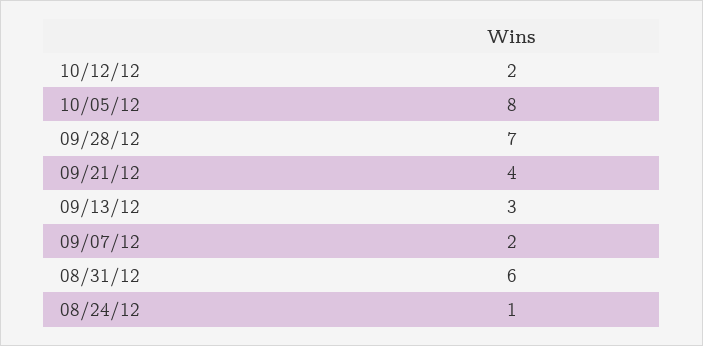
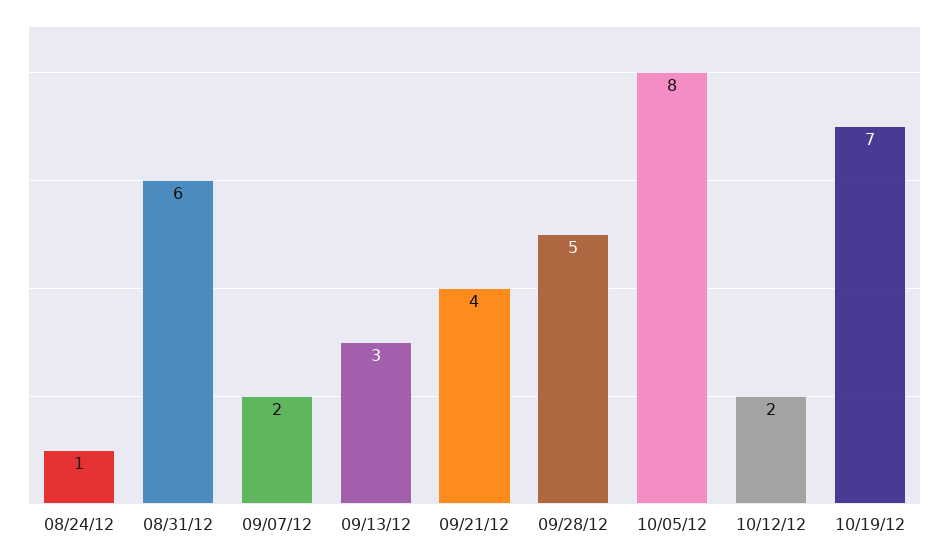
09/28/12: 7 -> 5
10/19/12: none -> 7

